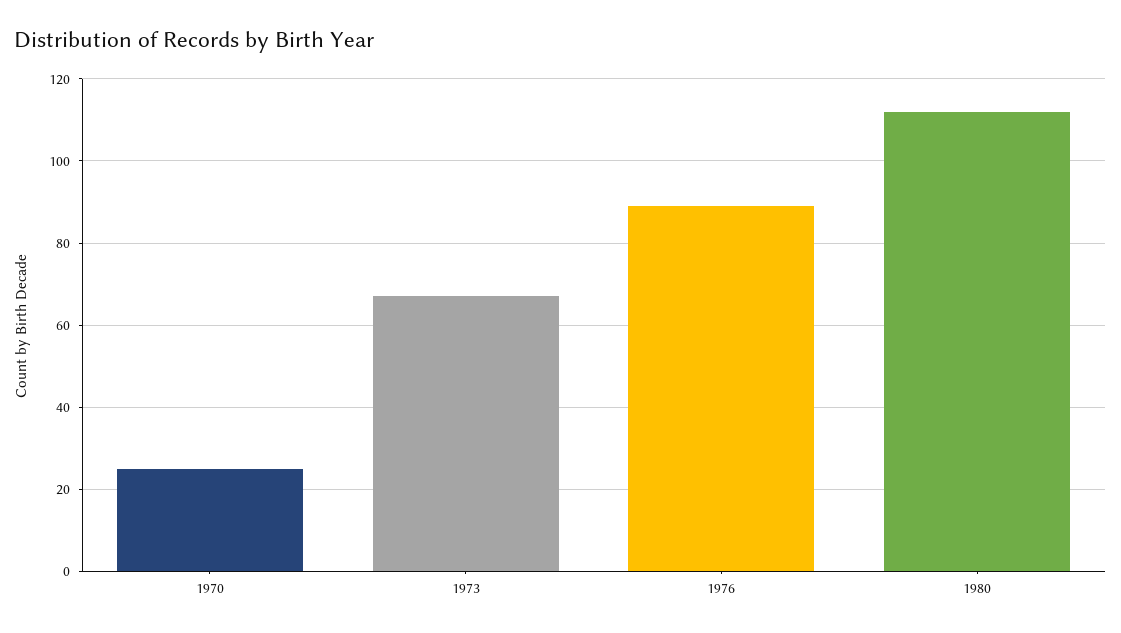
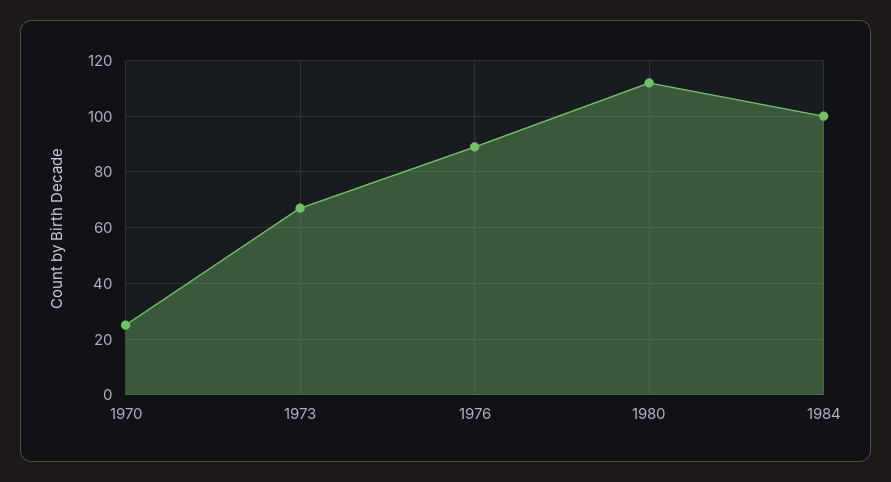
1984: none -> 100

